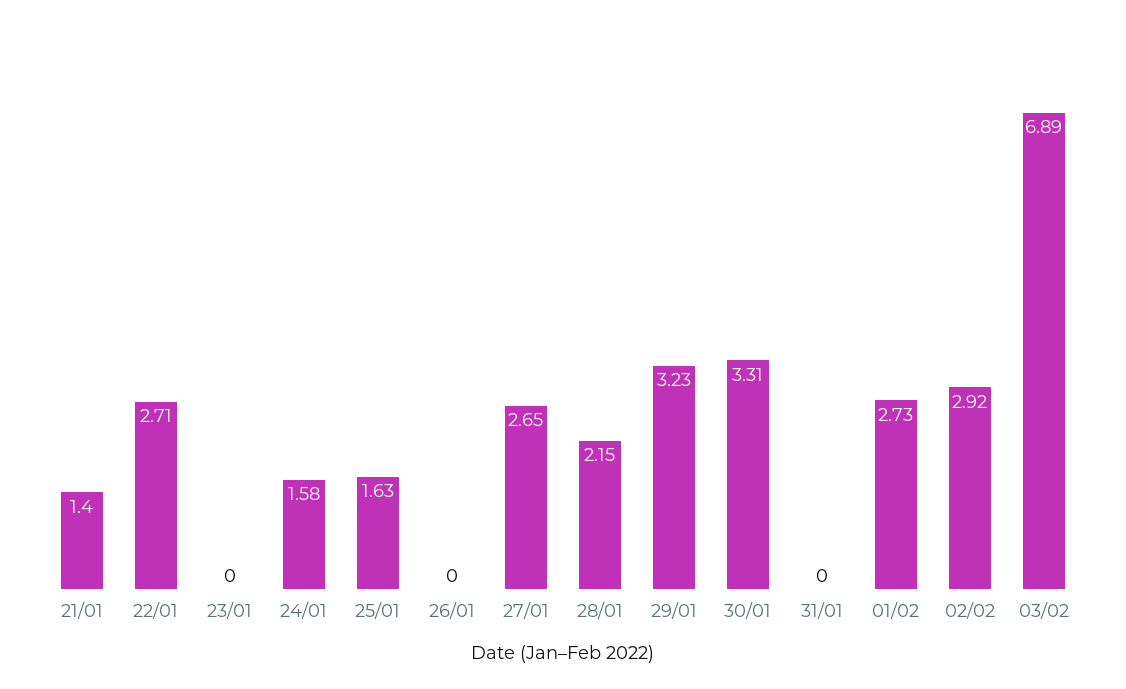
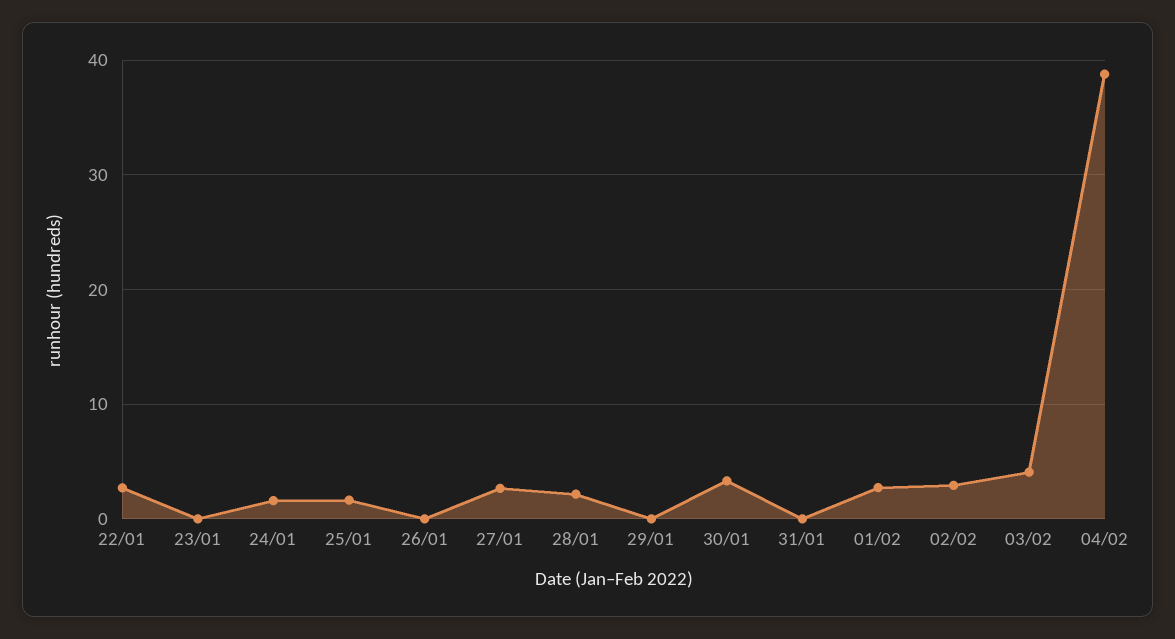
21/01: 1.4 -> none
29/01: 3.23 -> 0
03/02: 6.89 -> 4
04/02: none -> 39

